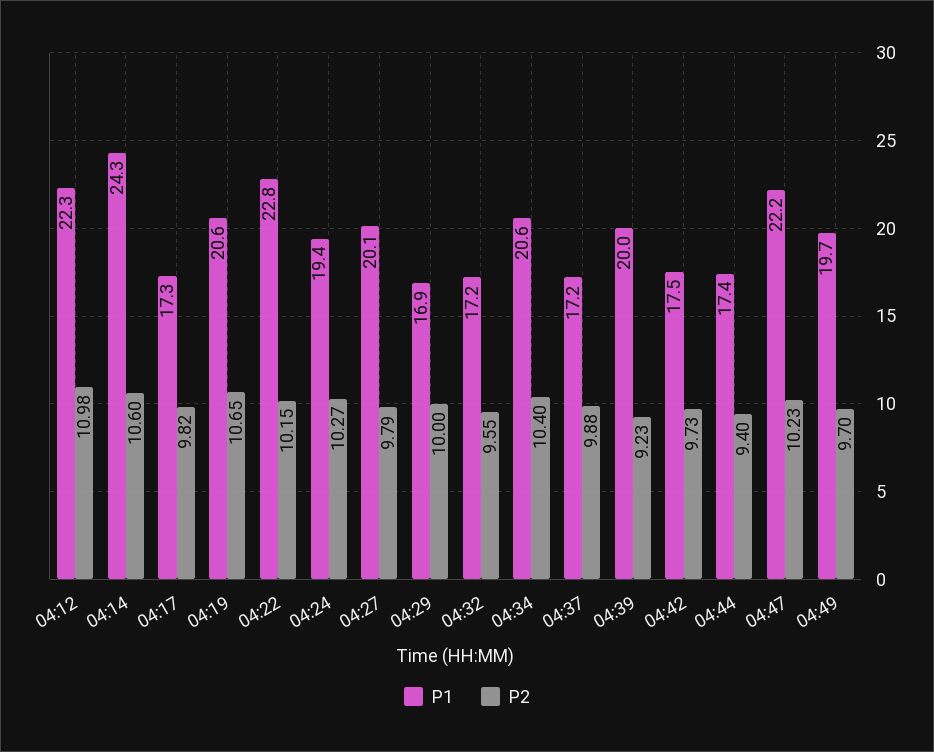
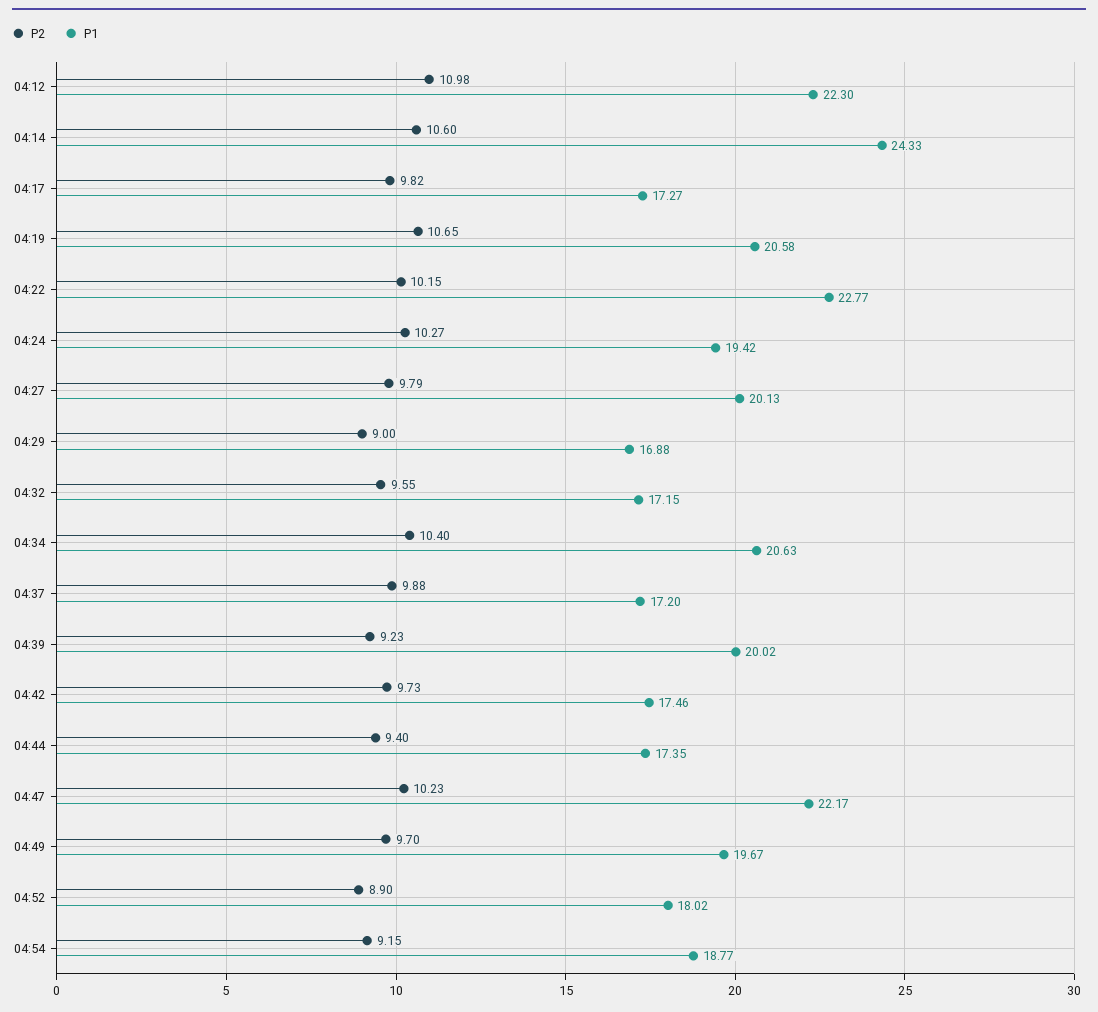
P2, 04:29: 10 -> 9
P2, 04:52: none -> 8.9
P1, 04:52: none -> 18.02
P2, 04:54: none -> 9.15
P1, 04:54: none -> 18.77

